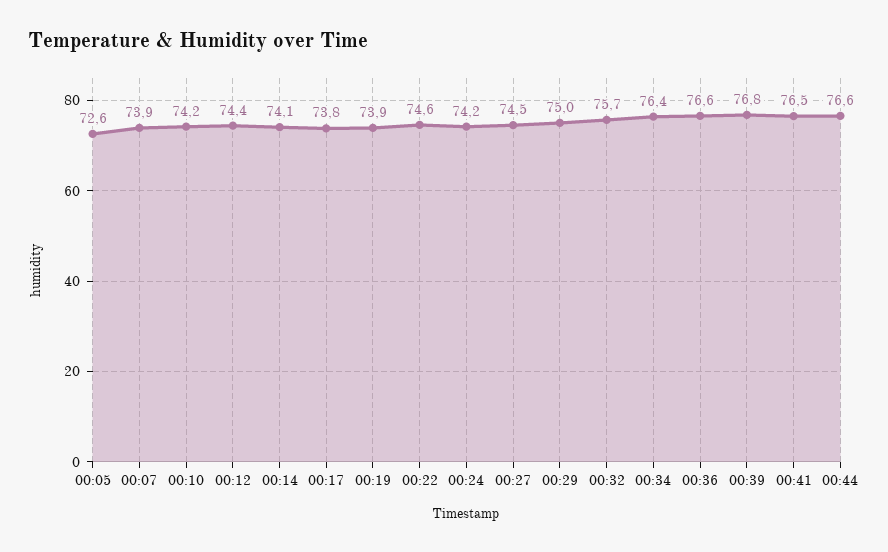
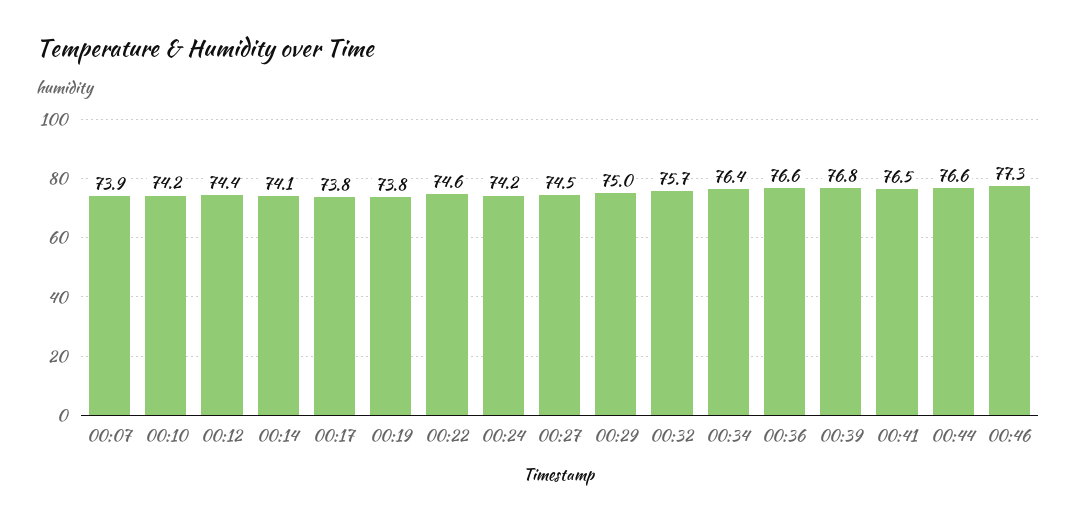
00:05: 72.6 -> none
00:19: 73.9 -> 73.8
00:46: none -> 77.3

